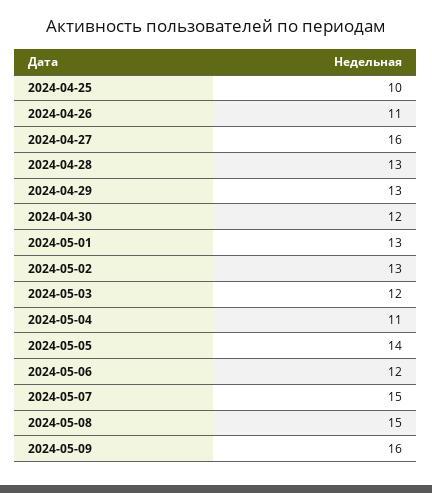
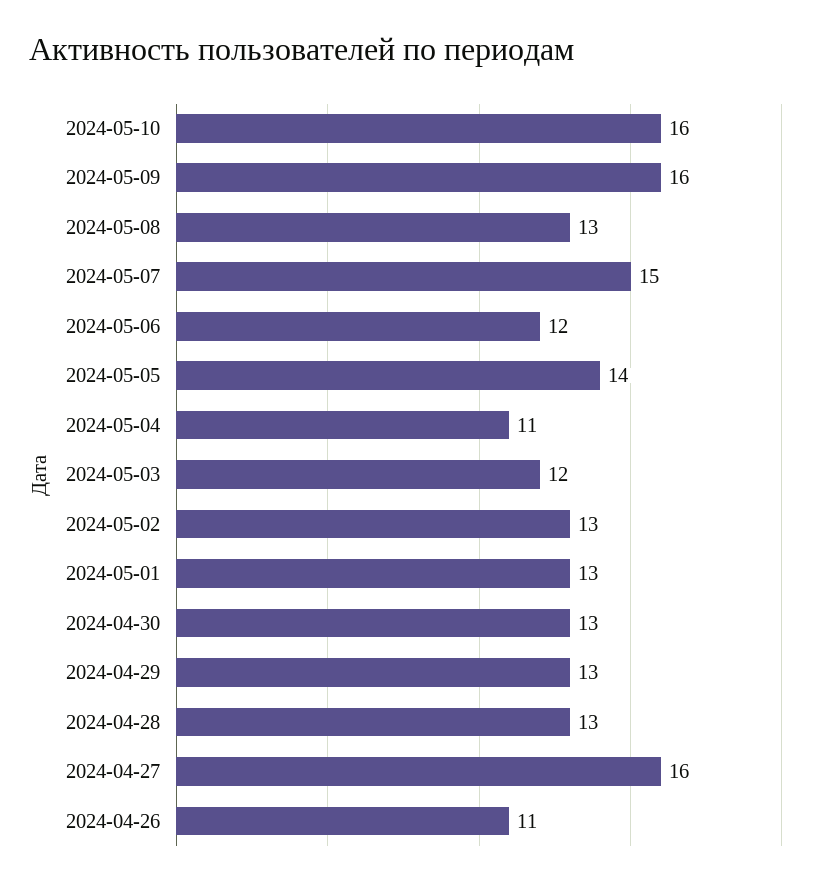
2024-04-25: 10 -> none
2024-04-30: 12 -> 13
2024-05-08: 15 -> 13
2024-05-10: none -> 16

